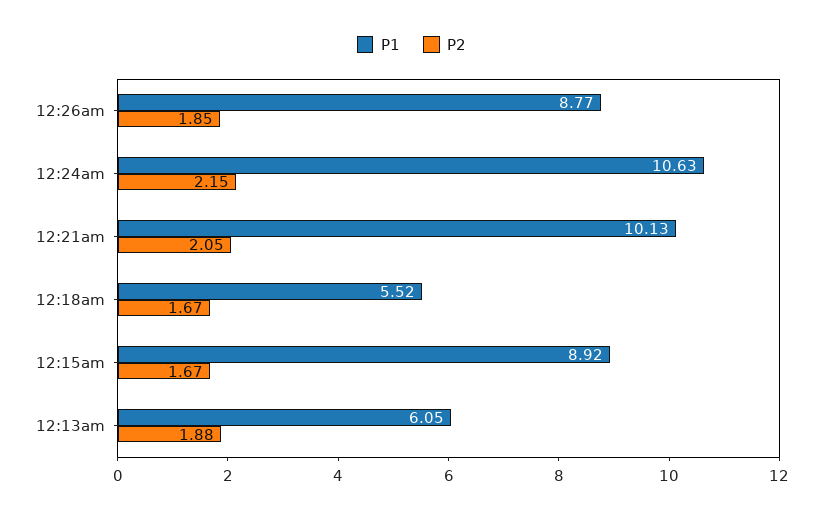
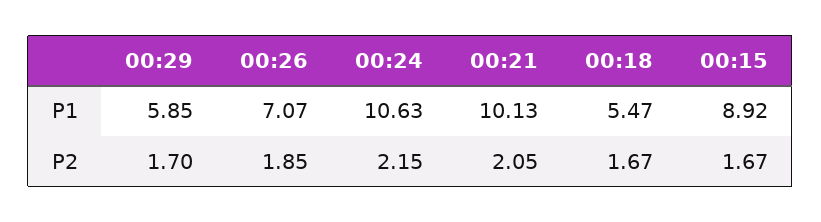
P1, 12:26am: 8.77 -> 7.07
P1, 12:18am: 5.52 -> 5.47
P1, 12:13am: 6.05 -> none
P2, 12:13am: 1.88 -> none
P1, 00:29: none -> 5.85
P2, 00:29: none -> 1.7

